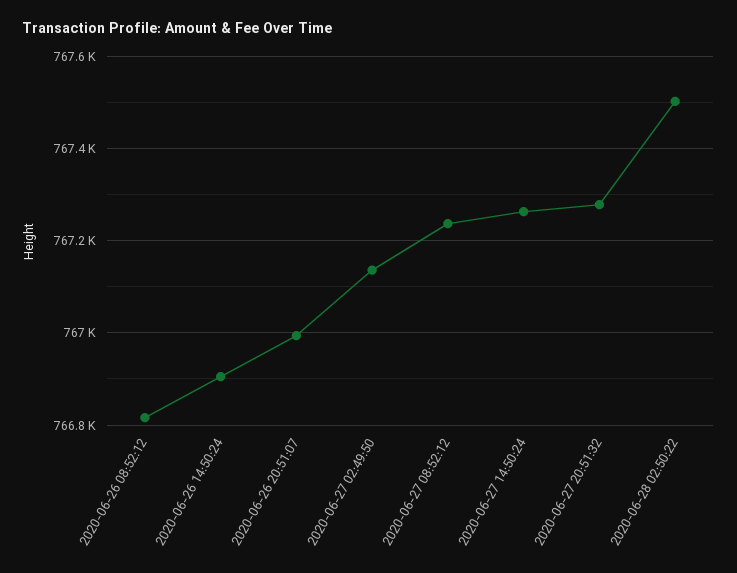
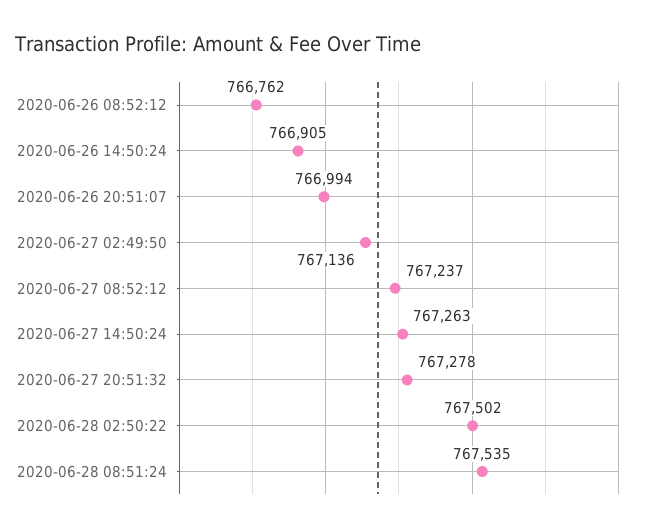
2020-06-26 08:52:12: 766820 -> 766762
2020-06-28 08:51:24: none -> 767535

